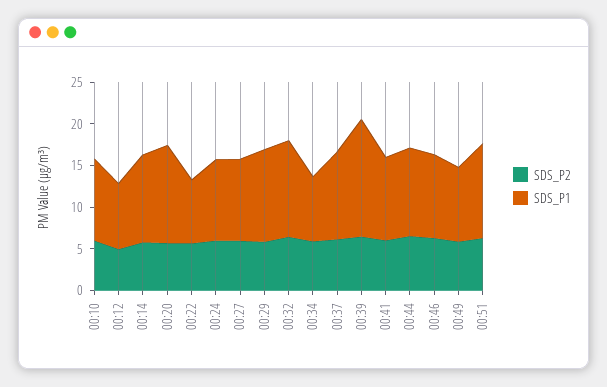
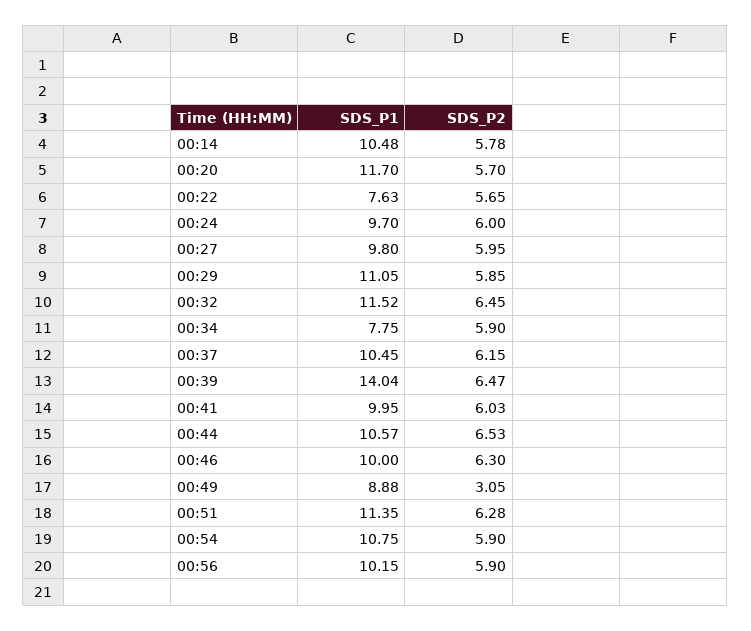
SDS_P2, 00:10: 6 -> none
SDS_P1, 00:10: 10 -> none
SDS_P2, 00:12: 5 -> none
SDS_P1, 00:12: 8 -> none
SDS_P2, 00:49: 6 -> 3.05
SDS_P1, 00:54: none -> 10.75
SDS_P2, 00:54: none -> 5.9
SDS_P1, 00:56: none -> 10.15
SDS_P2, 00:56: none -> 5.9

